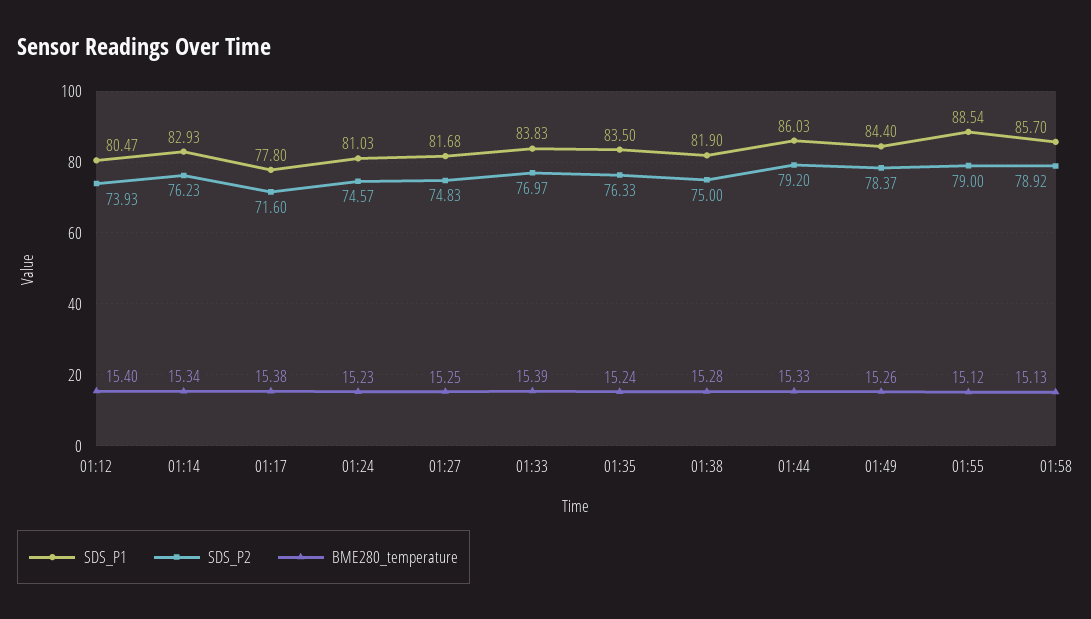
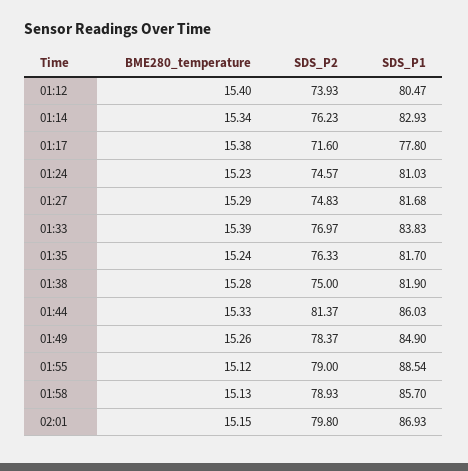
BME280_temperature, 01:27: 15.25 -> 15.29
SDS_P1, 01:35: 83.5 -> 81.7
SDS_P2, 01:44: 79.2 -> 81.37
SDS_P1, 01:49: 84.4 -> 84.9
SDS_P2, 01:58: 78.92 -> 78.93
BME280_temperature, 02:01: none -> 15.15
SDS_P2, 02:01: none -> 79.8
SDS_P1, 02:01: none -> 86.93

